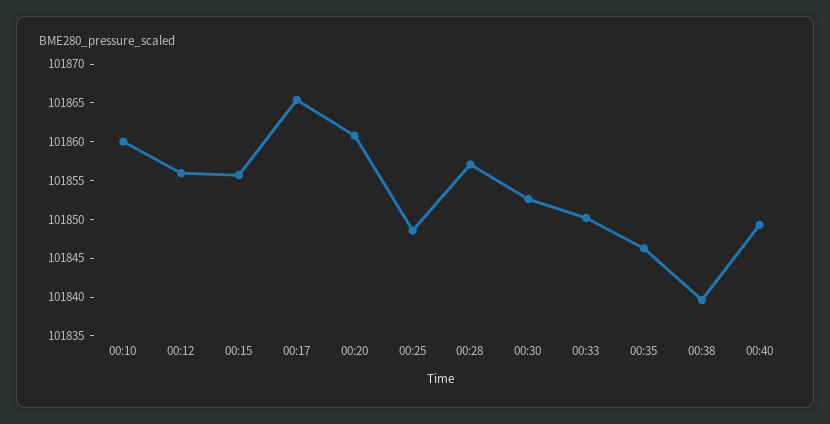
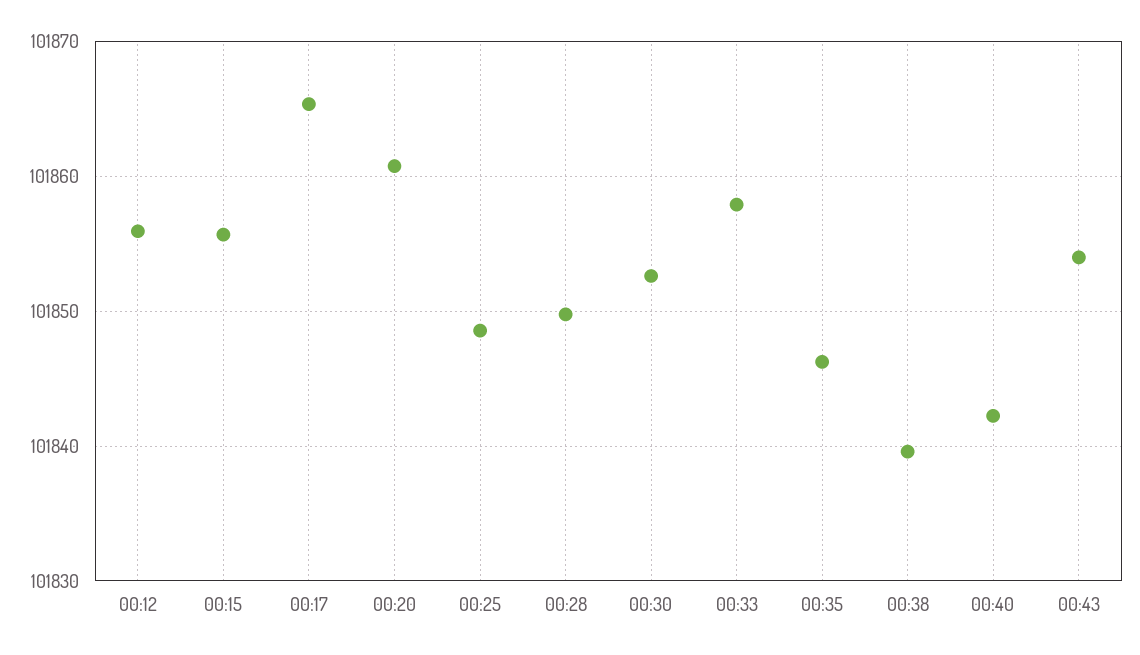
00:10: 101860 -> none
00:28: 101857.5 -> 101850
00:33: 101850 -> 101858
00:40: 101850 -> 101842
00:43: none -> 101854

